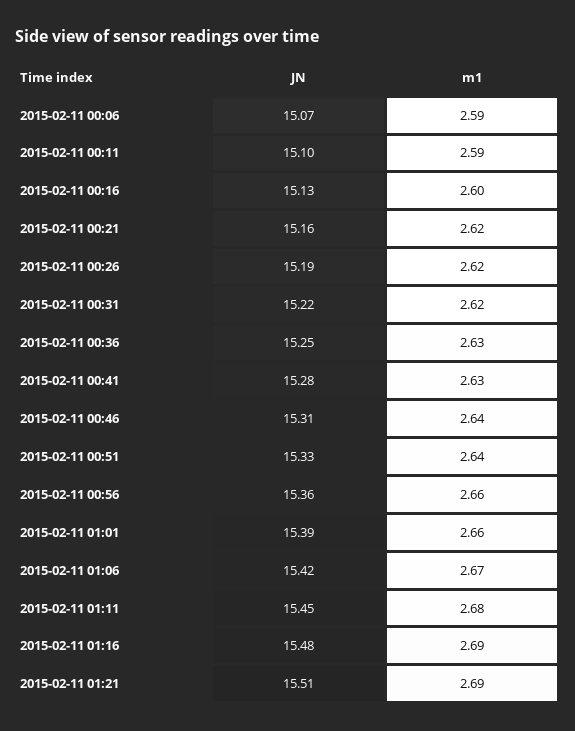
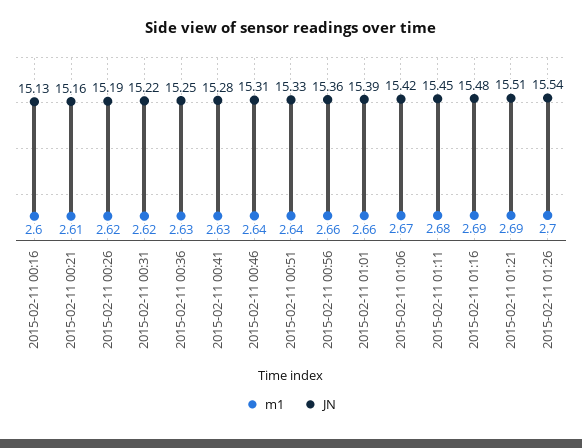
JN, 2015-02-11 00:06: 15.07 -> none
m1, 2015-02-11 00:06: 2.59 -> none
JN, 2015-02-11 00:11: 15.1 -> none
m1, 2015-02-11 00:11: 2.59 -> none
m1, 2015-02-11 00:21: 2.62 -> 2.61
m1, 2015-02-11 01:26: none -> 2.7
JN, 2015-02-11 01:26: none -> 15.54

